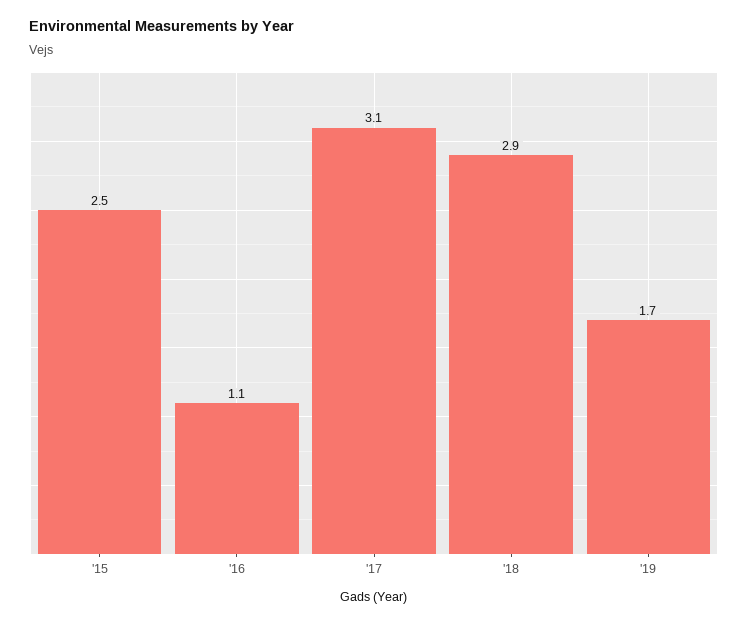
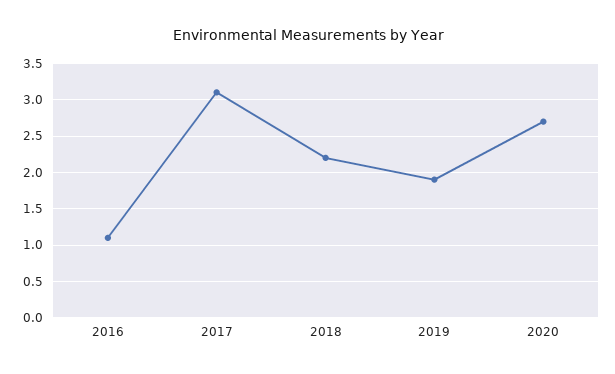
'15: 2.5 -> none
'18: 2.9 -> 2.2
'19: 1.7 -> 1.9
2020: none -> 2.7

